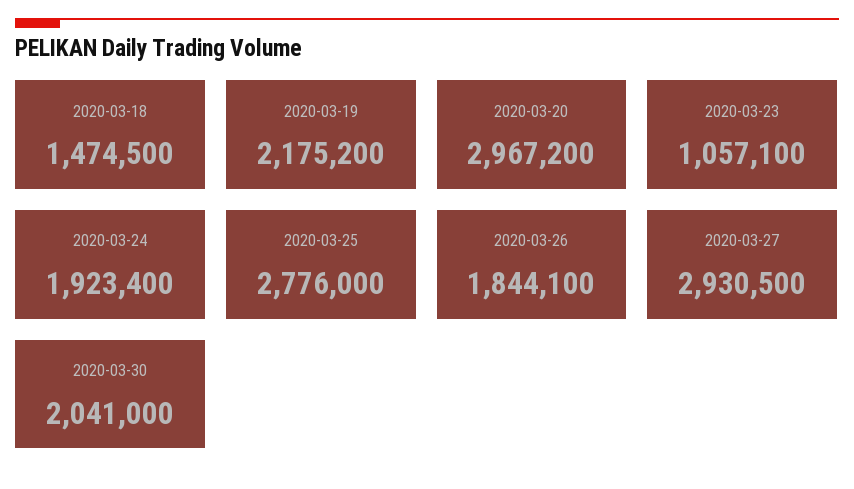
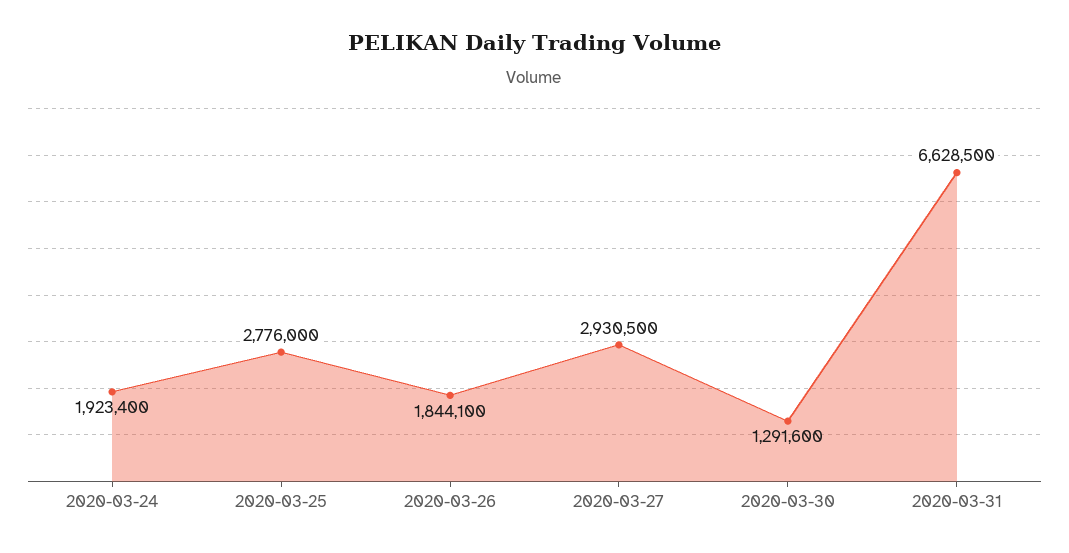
2020-03-18: 1474500 -> none
2020-03-19: 2175200 -> none
2020-03-20: 2967200 -> none
2020-03-23: 1057100 -> none
2020-03-30: 2041000 -> 1291600
2020-03-31: none -> 6628500

